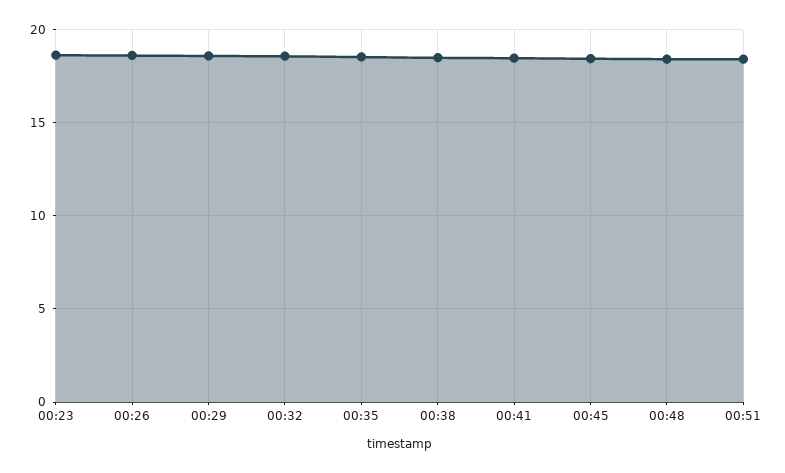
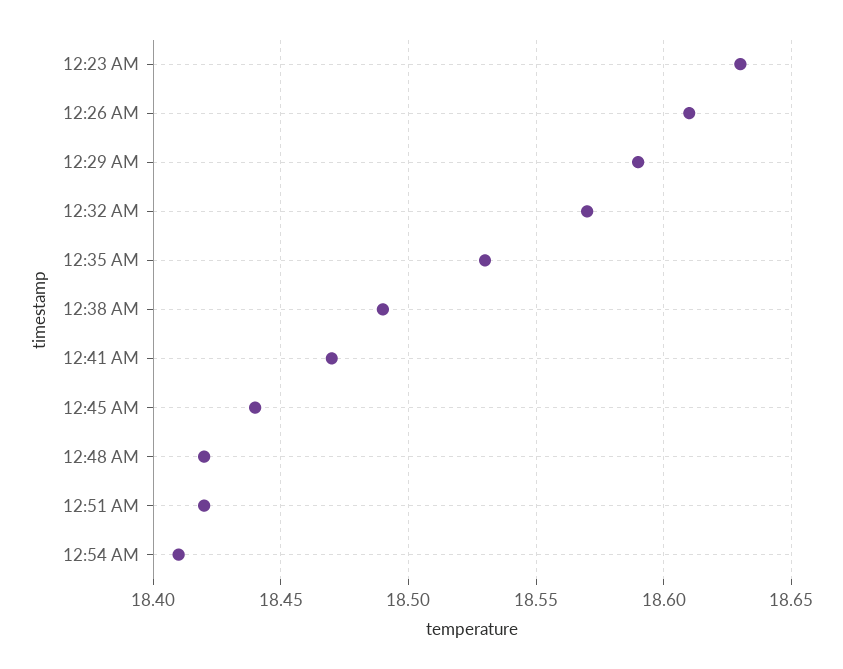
12:54 AM: none -> 18.41

